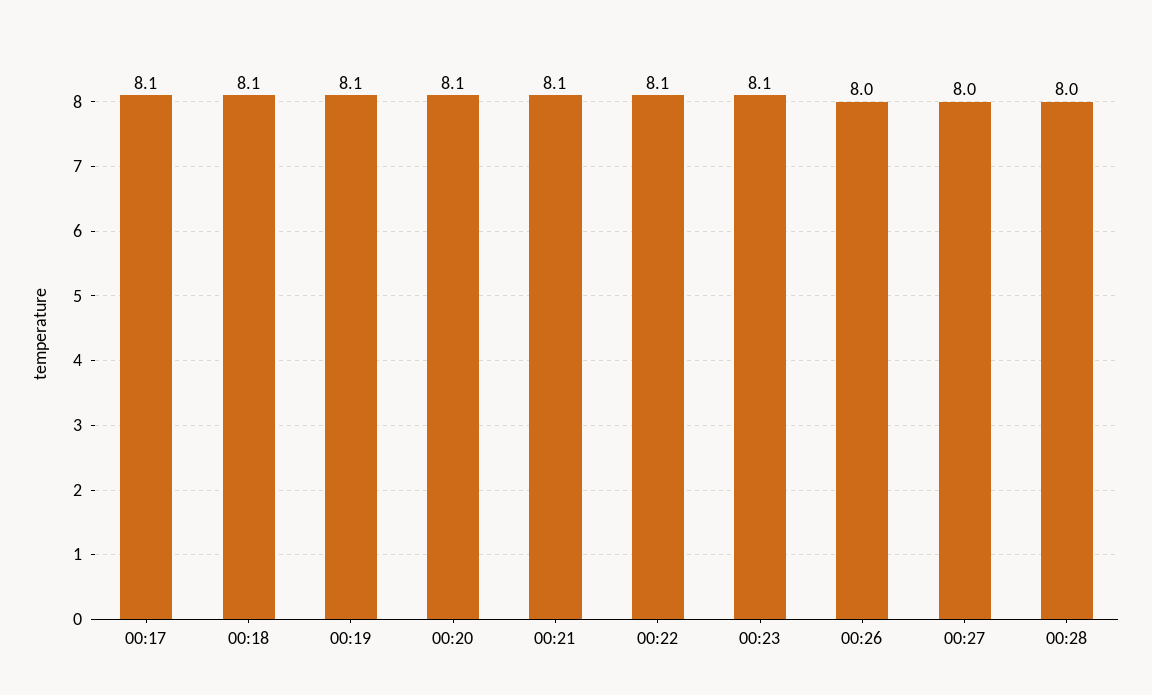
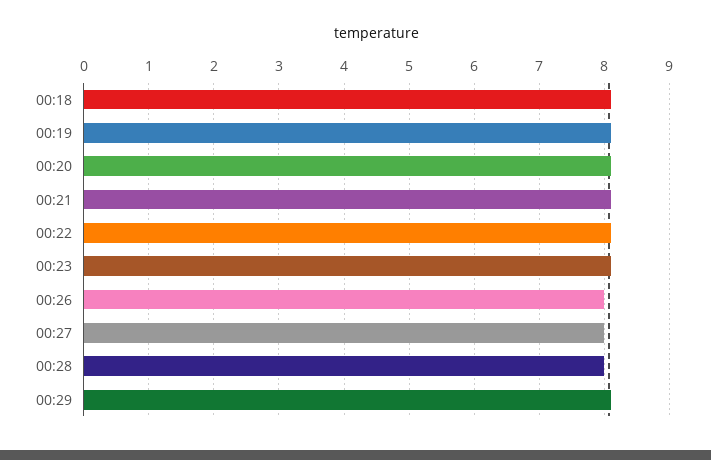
00:17: 8.1 -> none
00:29: none -> 8.1

